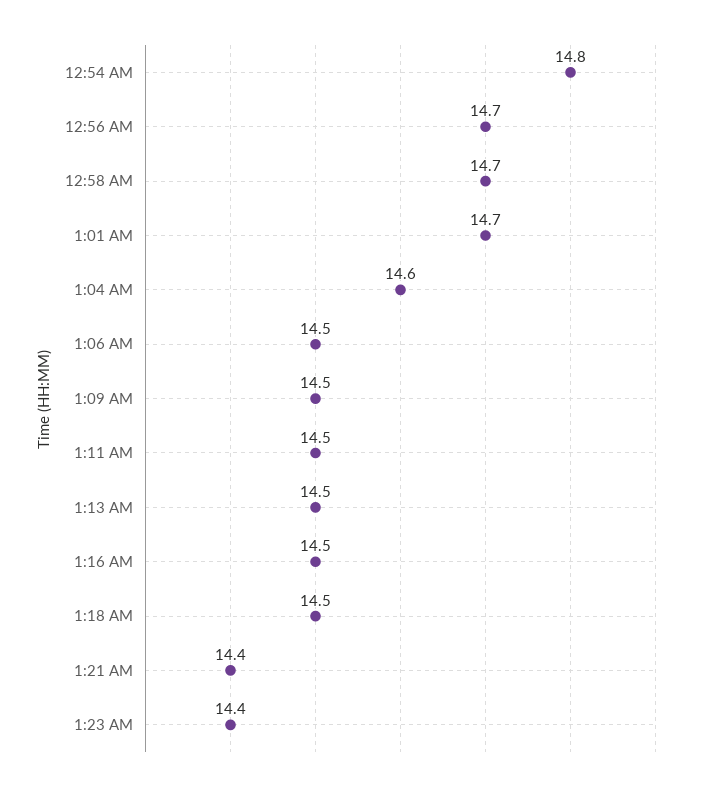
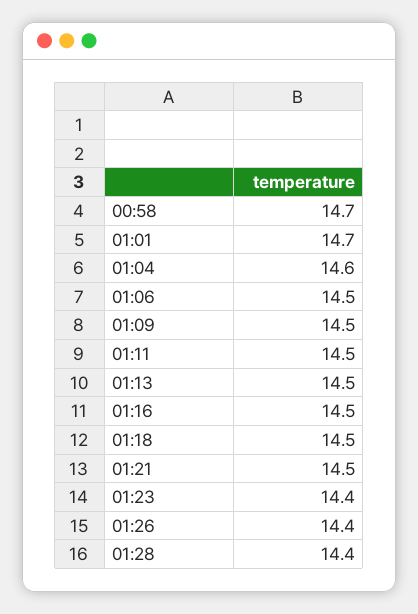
12:54 AM: 14.8 -> none
12:56 AM: 14.7 -> none
1:21 AM: 14.4 -> 14.5
01:26: none -> 14.4
01:28: none -> 14.4

